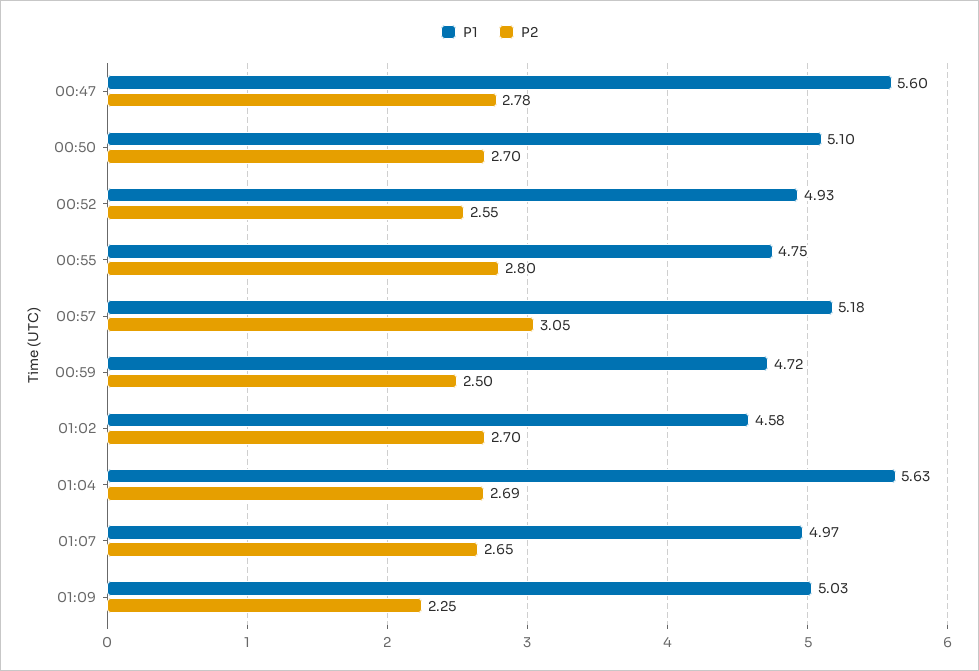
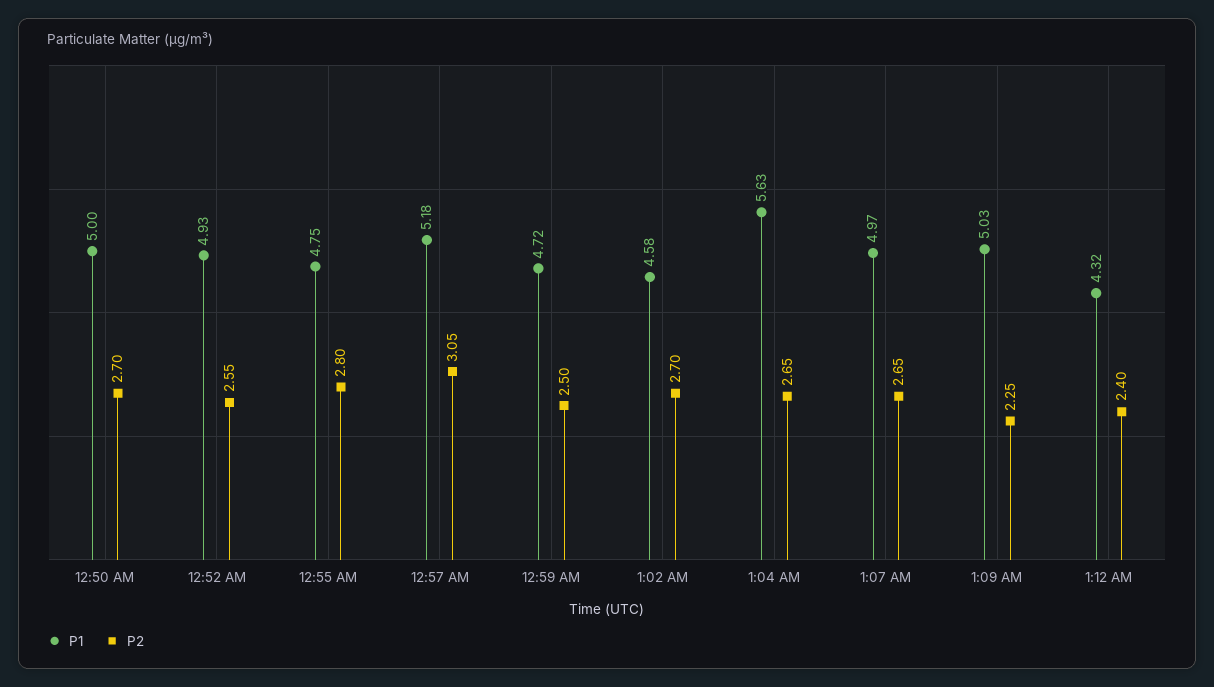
P1, 00:47: 5.6 -> none
P2, 00:47: 2.78 -> none
P1, 00:50: 5.1 -> 5
P2, 01:04: 2.69 -> 2.65
P1, 1:12 AM: none -> 4.32
P2, 1:12 AM: none -> 2.4

